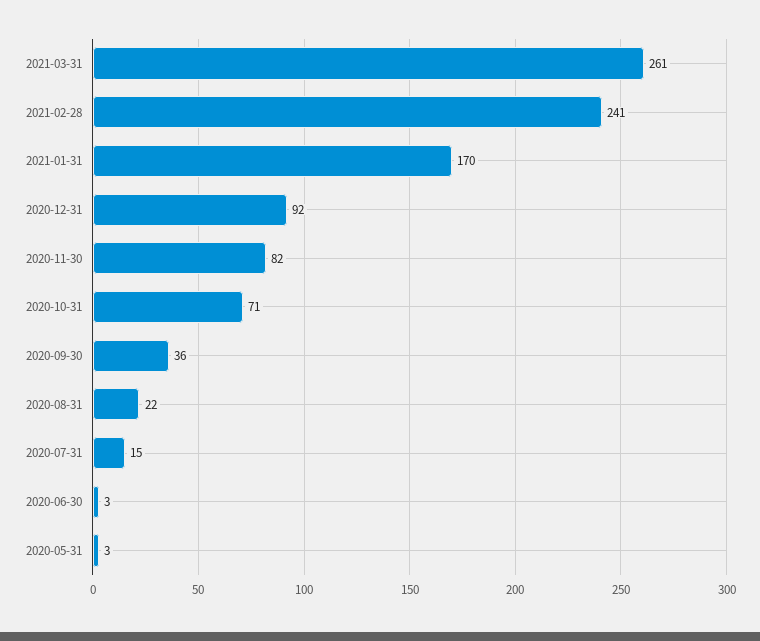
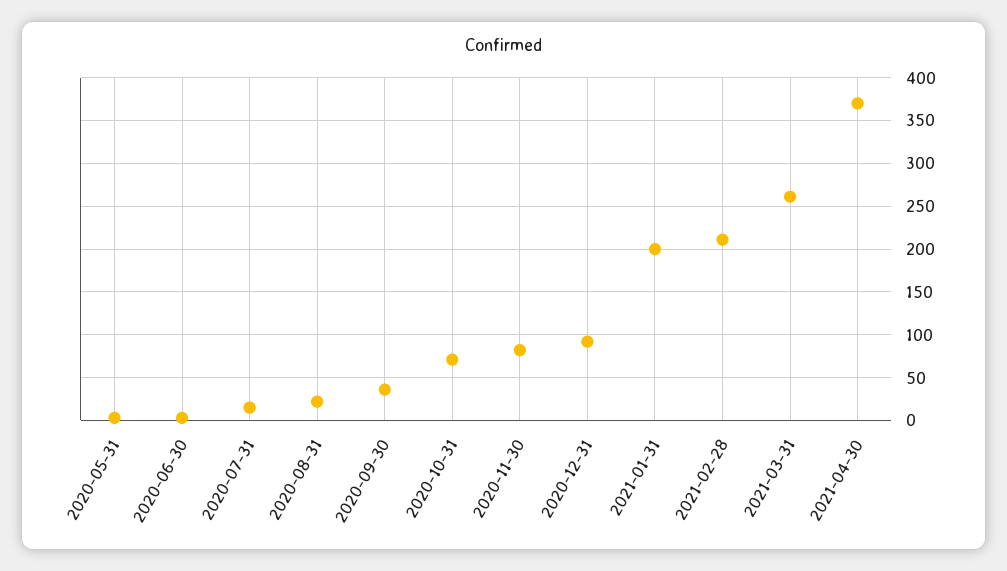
2021-02-28: 241 -> 210
2021-01-31: 170 -> 200
2021-04-30: none -> 370

